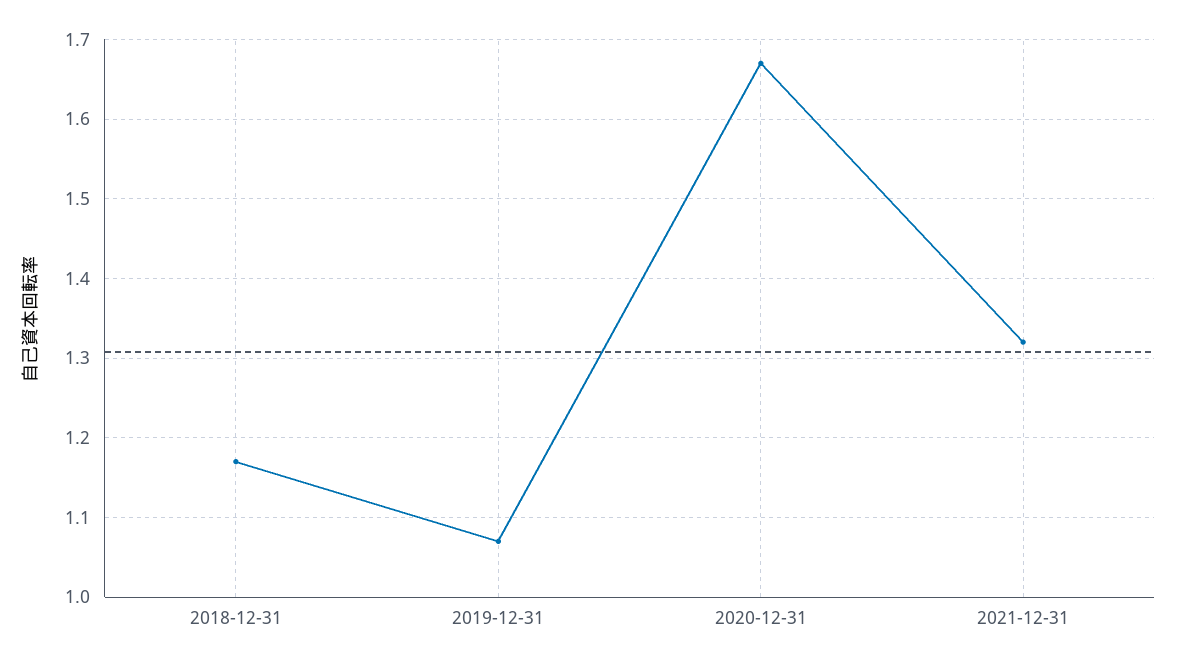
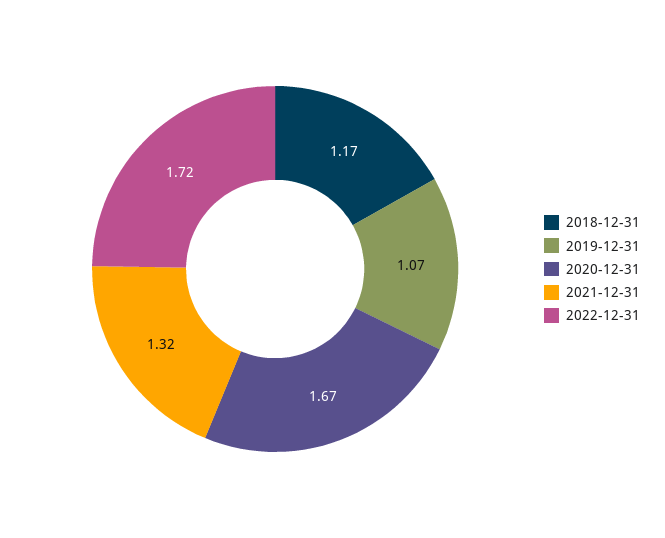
2022-12-31: none -> 1.72

